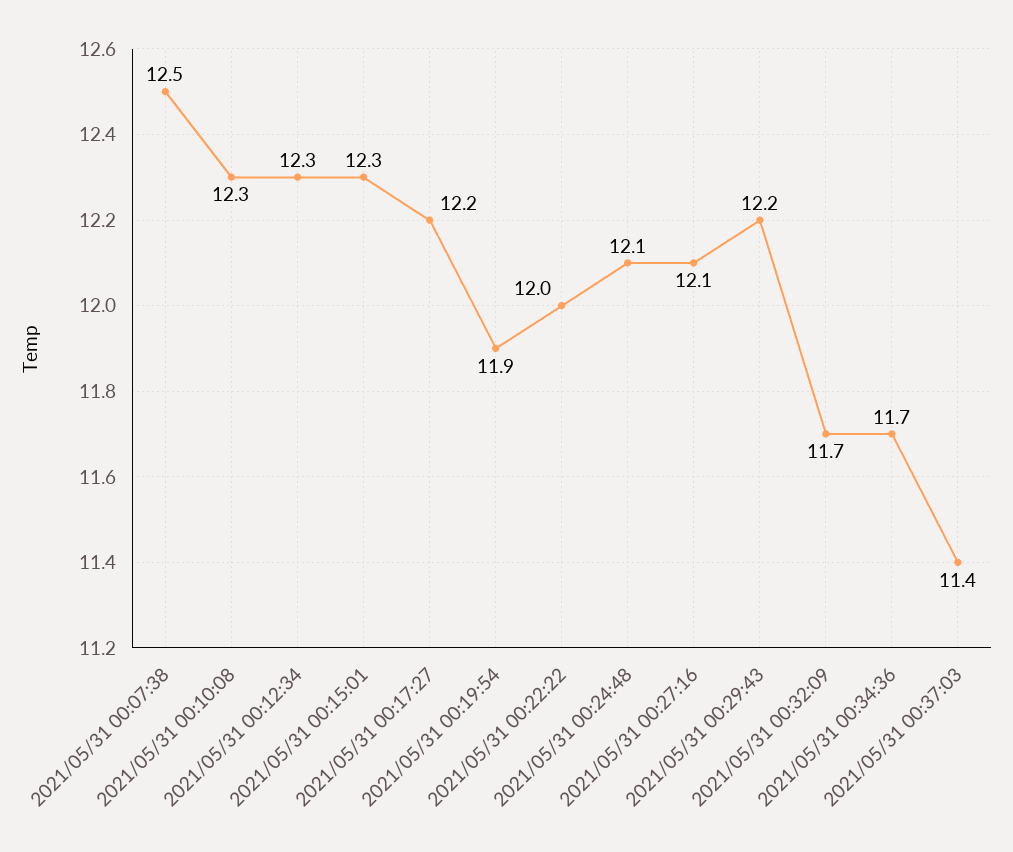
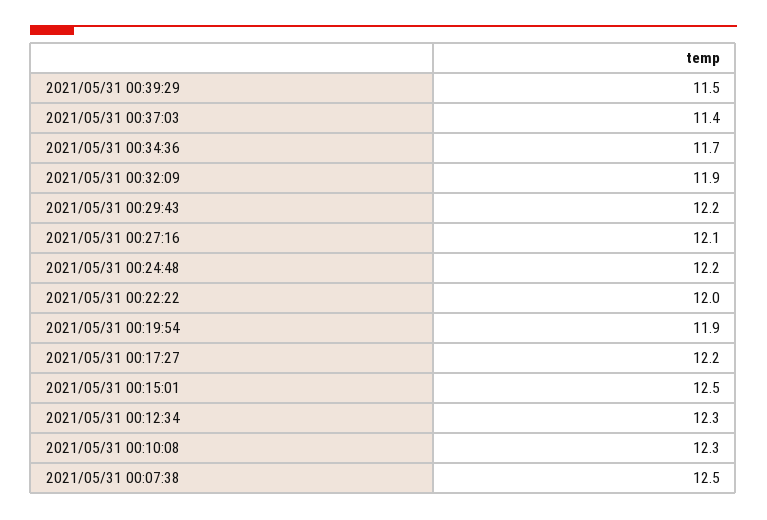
2021/05/31 00:15:01: 12.3 -> 12.5
2021/05/31 00:24:48: 12.1 -> 12.2
2021/05/31 00:32:09: 11.7 -> 11.9
2021/05/31 00:39:29: none -> 11.5

